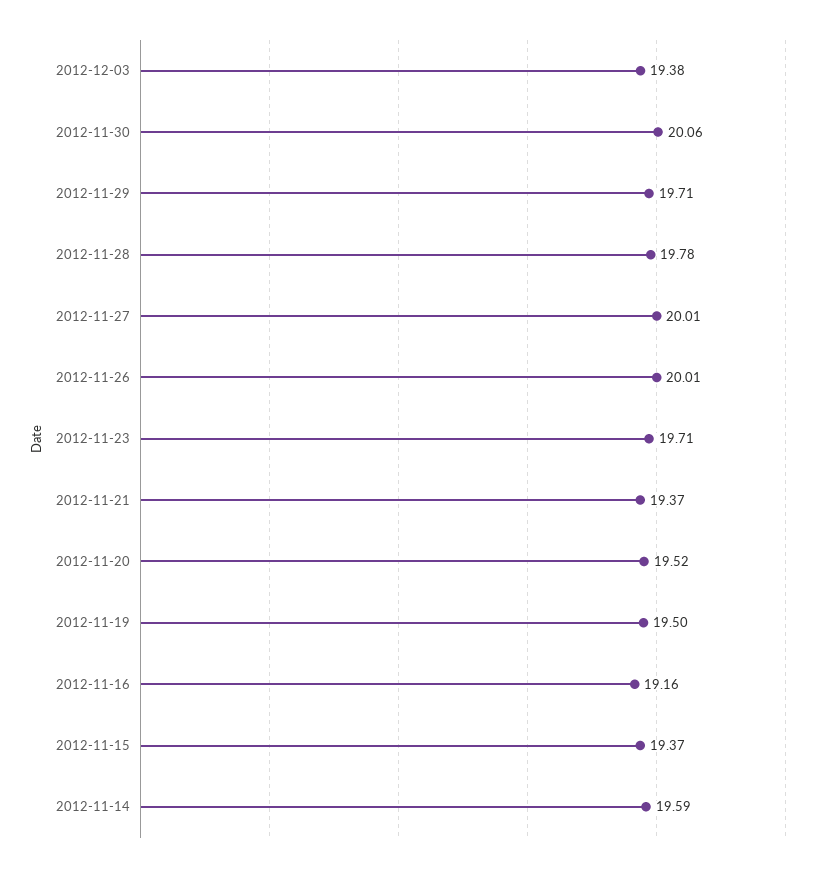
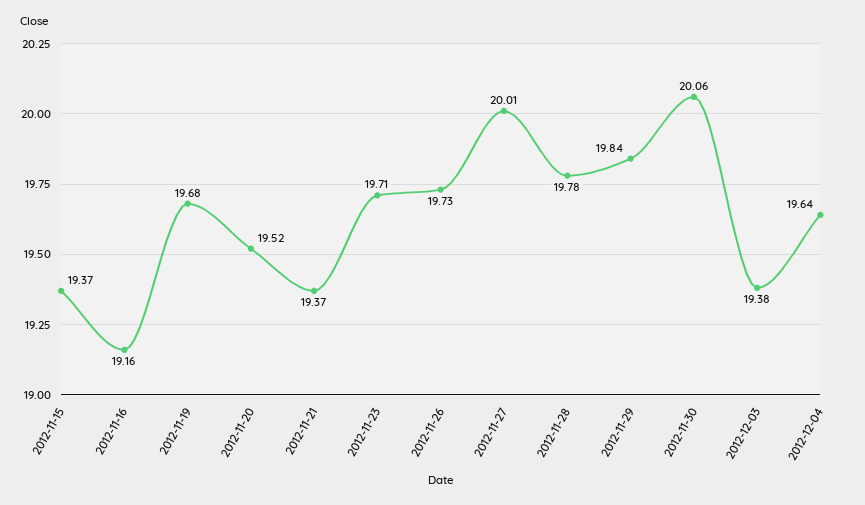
2012-11-29: 19.71 -> 19.84
2012-11-26: 20.01 -> 19.73
2012-11-19: 19.5 -> 19.68
2012-11-14: 19.59 -> none
2012-12-04: none -> 19.64

